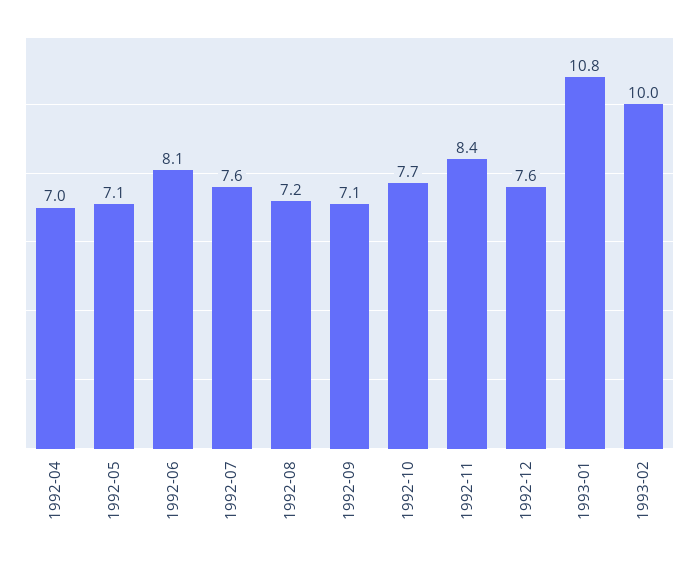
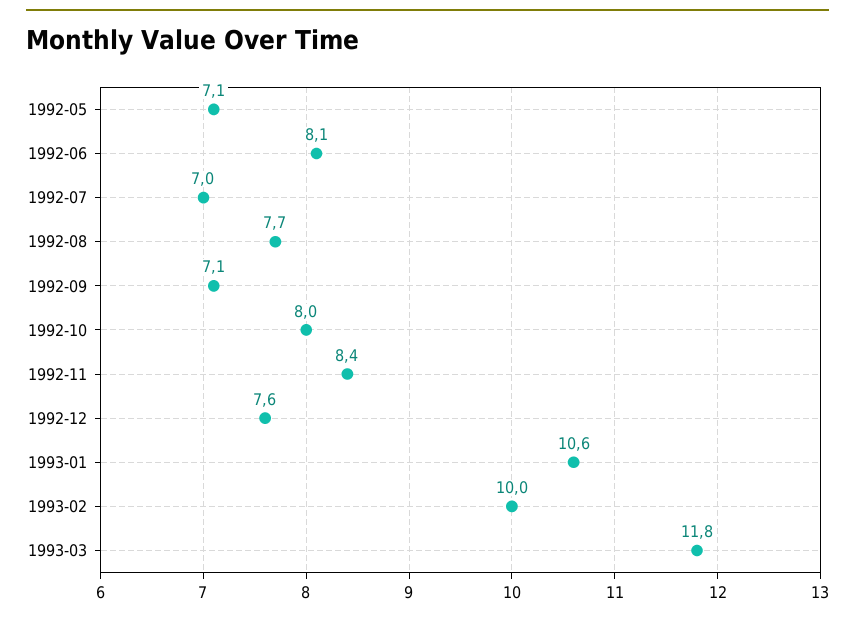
1992-04: 7 -> none
1992-07: 7.6 -> 7
1992-08: 7.2 -> 7.7
1992-10: 7.7 -> 8
1993-01: 10.8 -> 10.6
1993-03: none -> 11.8

